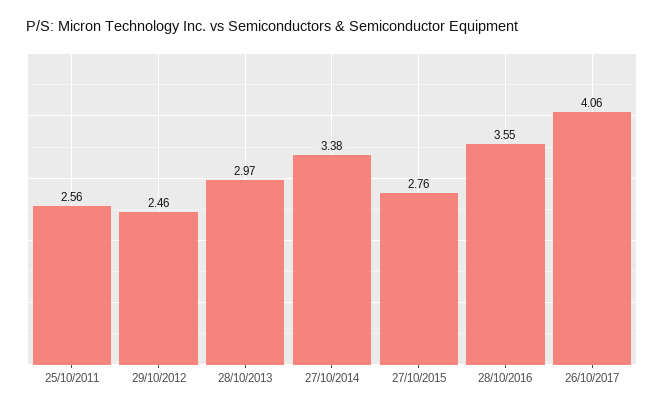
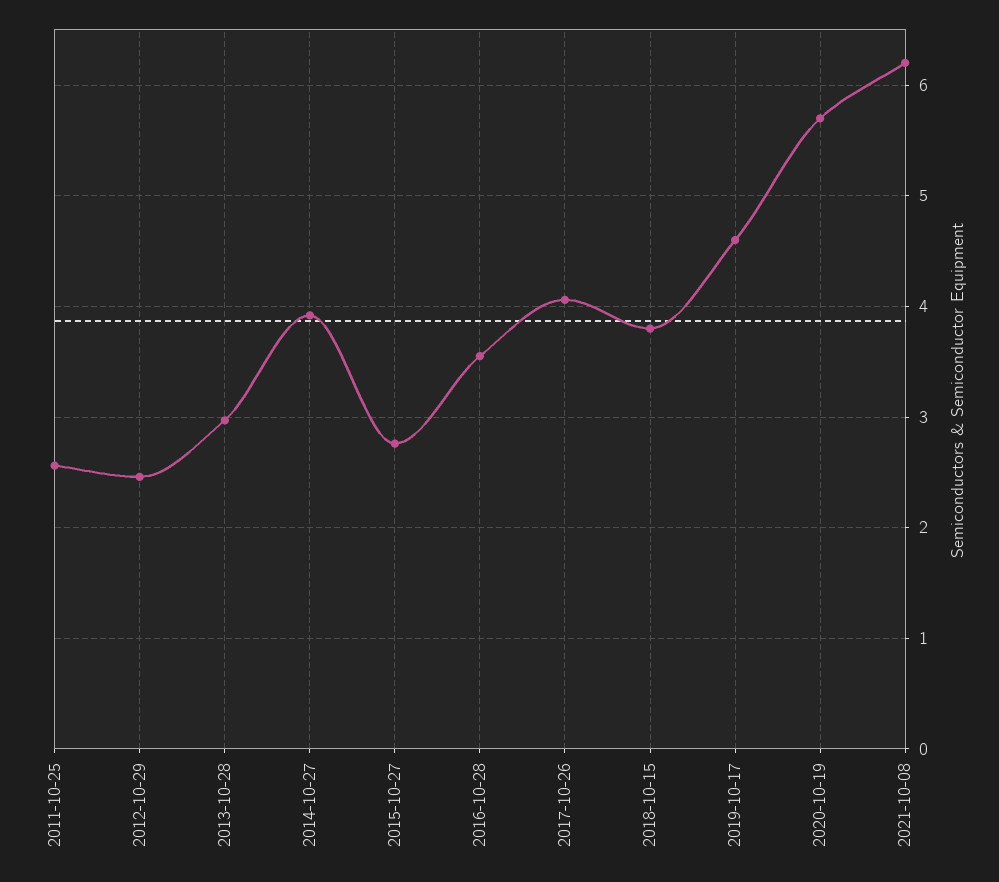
27/10/2014: 3.38 -> 3.9
2018-10-15: none -> 3.8
2019-10-17: none -> 4.6
2020-10-19: none -> 5.7
2021-10-08: none -> 6.2

